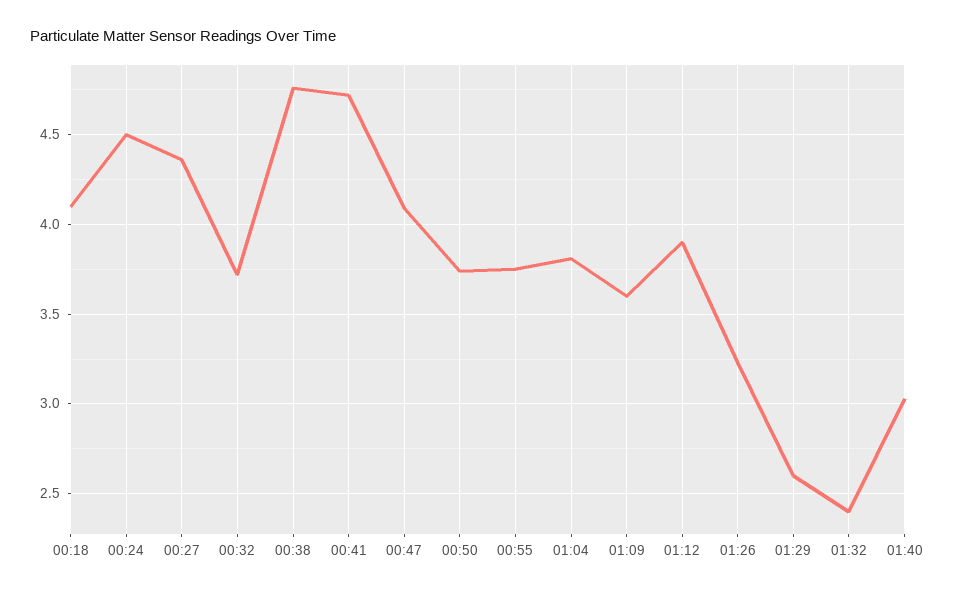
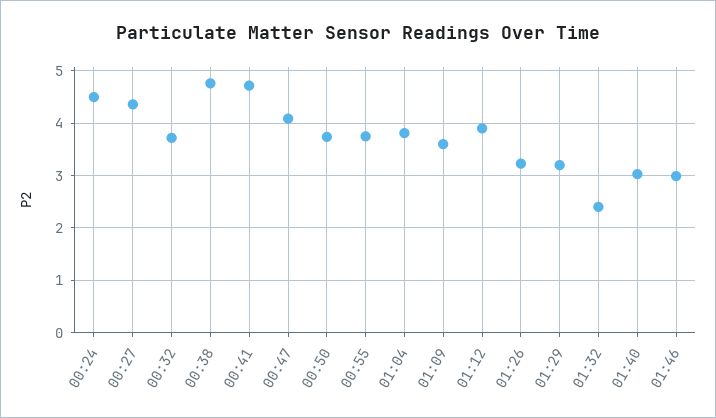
00:18: 4.1 -> none
01:29: 2.6 -> 3.2
01:46: none -> 3

